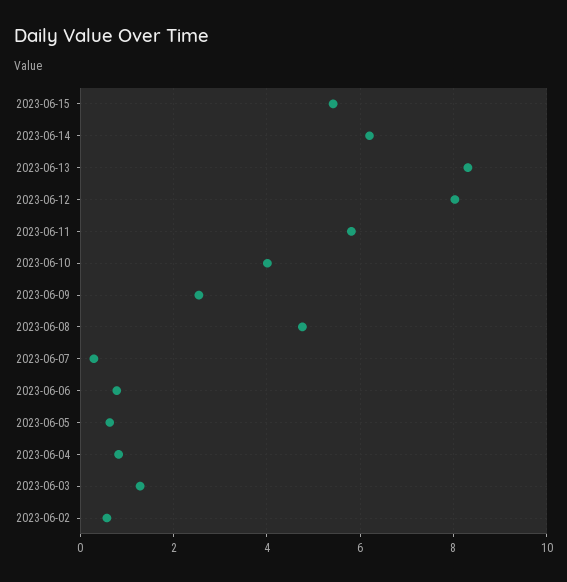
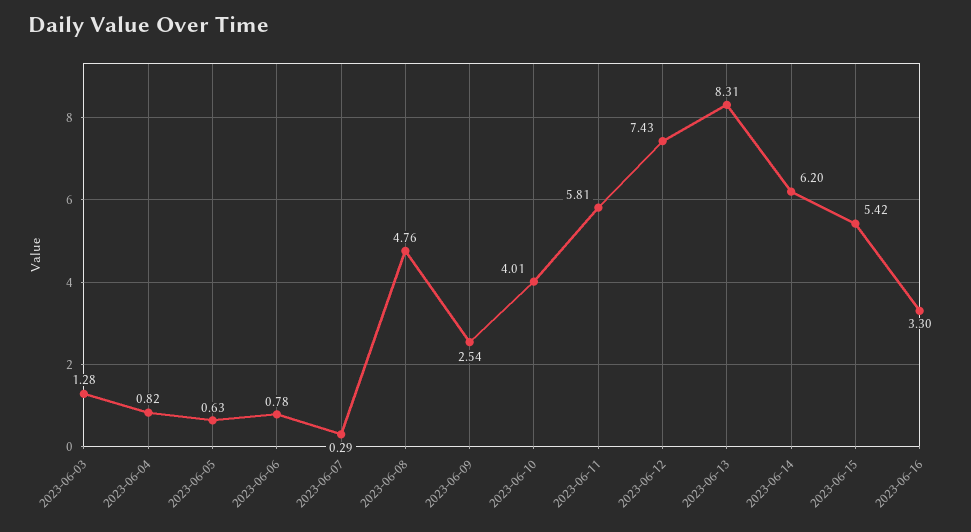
2023-06-12: 8 -> 7.43
2023-06-02: 0.6 -> none
2023-06-16: none -> 3.3

